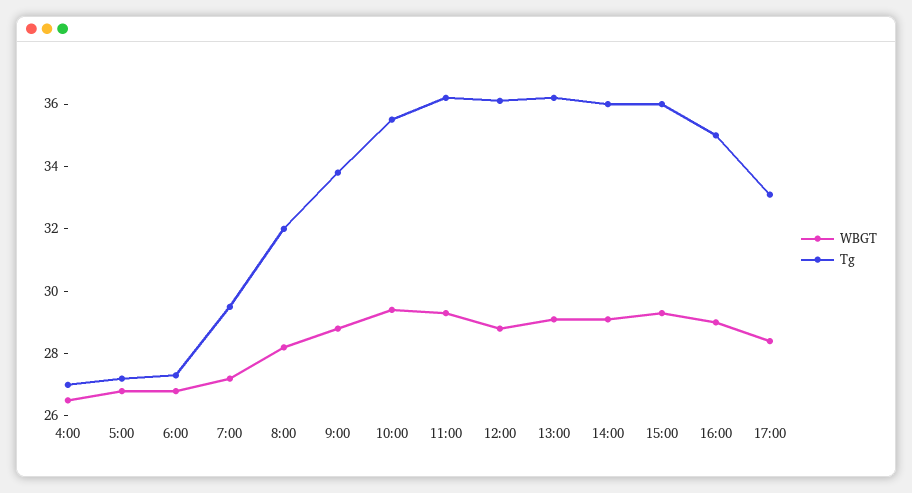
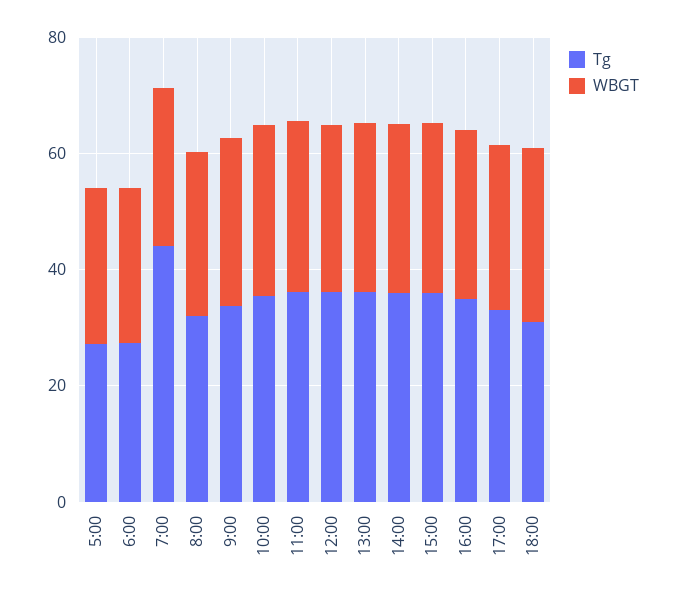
WBGT, 4:00: 26.5 -> none
Tg, 4:00: 27 -> none
Tg, 7:00: 29.5 -> 45
Tg, 18:00: none -> 30
WBGT, 18:00: none -> 30

